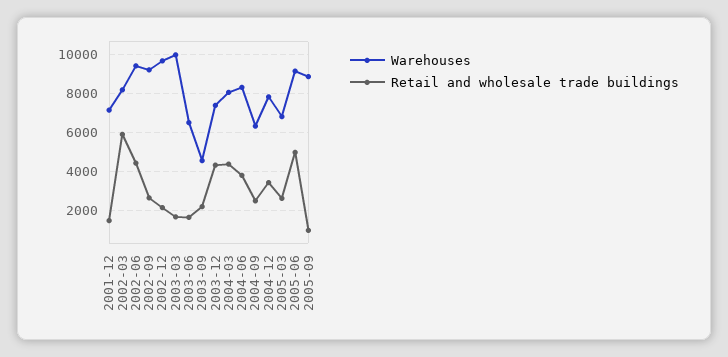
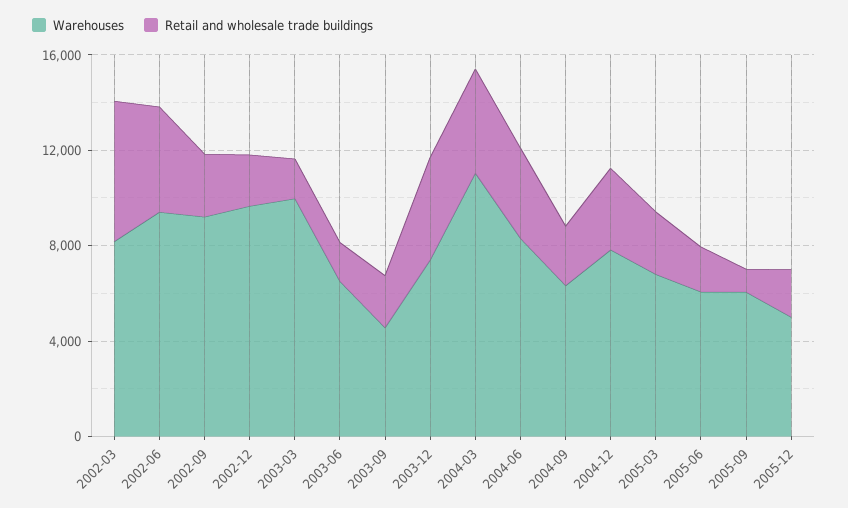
Warehouses, 2001-12: 7000 -> none
Retail and wholesale trade buildings, 2001-12: 1500 -> none
Warehouses, 2004-03: 8000 -> 11000
Warehouses, 2005-06: 9000 -> 6000
Retail and wholesale trade buildings, 2005-06: 5000 -> 2000
Warehouses, 2005-09: 9000 -> 6000
Warehouses, 2005-12: none -> 5000
Retail and wholesale trade buildings, 2005-12: none -> 2000

